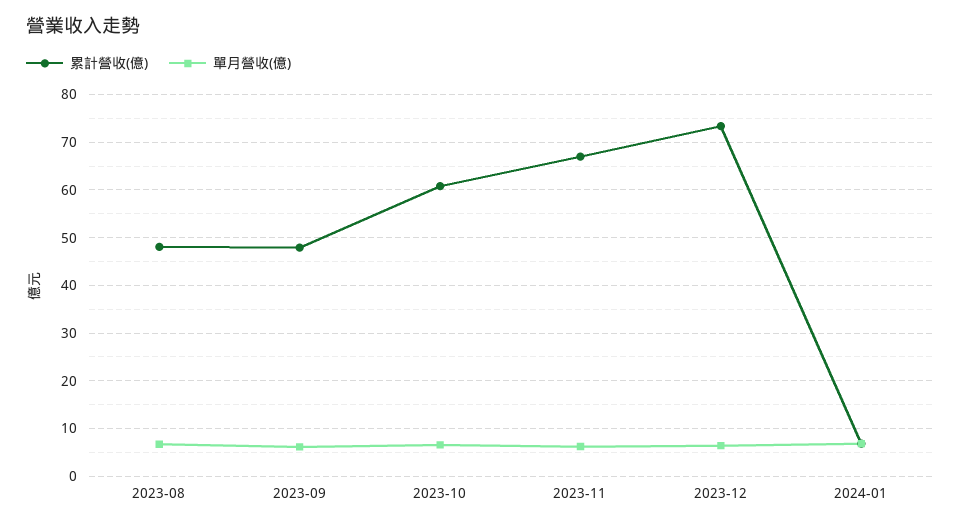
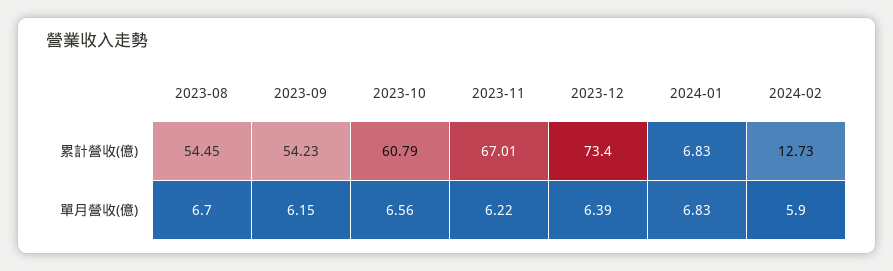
累計營收(億), 2023-08: 48 -> 54.45
累計營收(億), 2023-09: 48 -> 54.23
累計營收(億), 2024-02: none -> 12.73
單月營收(億), 2024-02: none -> 5.9

